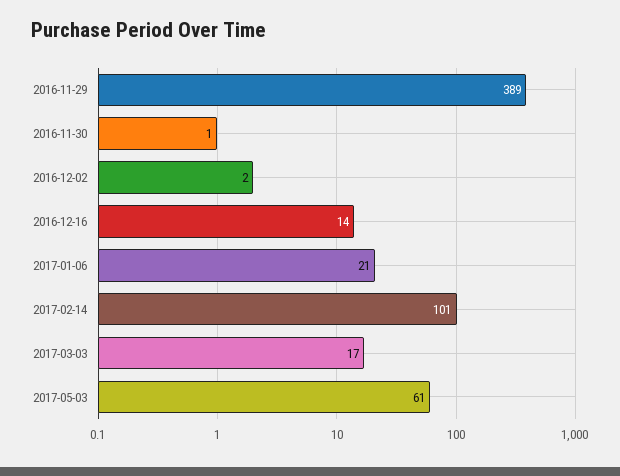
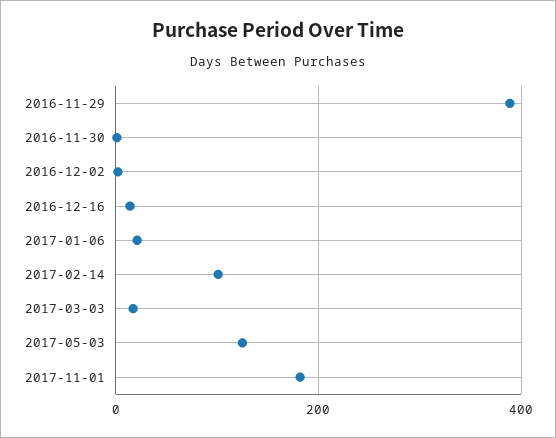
2017-05-03: 61 -> 120
2017-11-01: none -> 180

